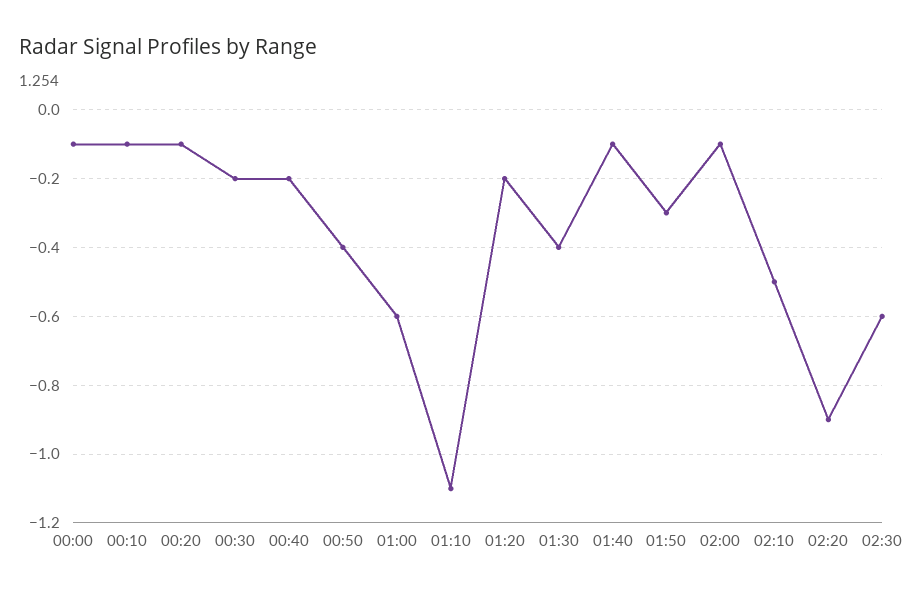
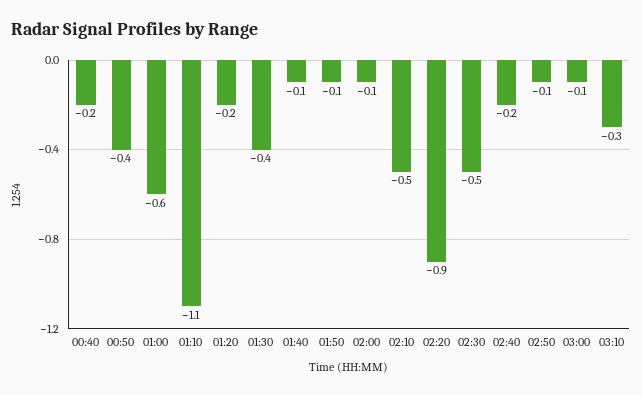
00:00: -0.1 -> none
00:10: -0.1 -> none
00:20: -0.1 -> none
00:30: -0.2 -> none
01:50: -0.3 -> -0.1
02:30: -0.6 -> -0.5
02:40: none -> -0.2
02:50: none -> -0.1
03:00: none -> -0.1
03:10: none -> -0.3

